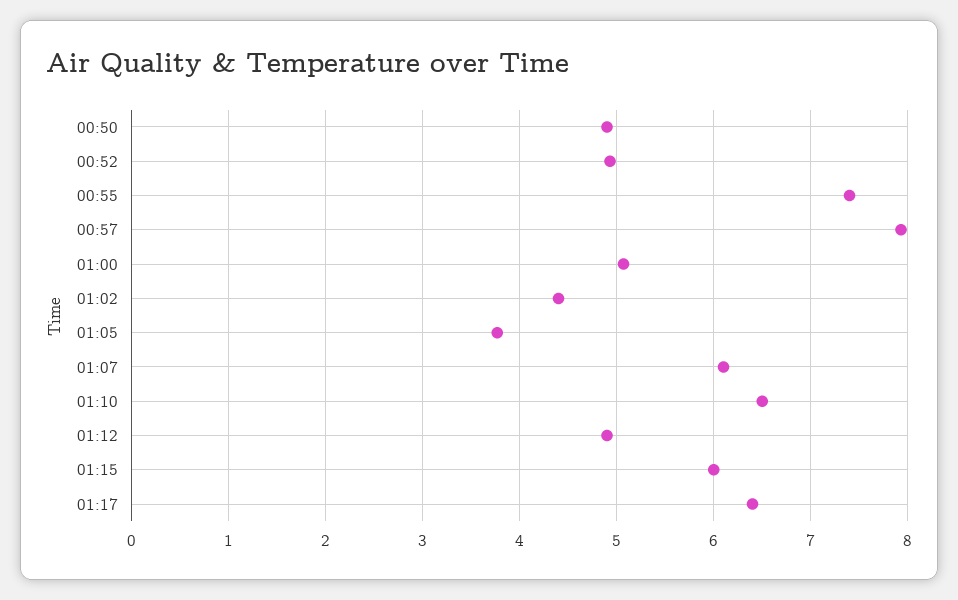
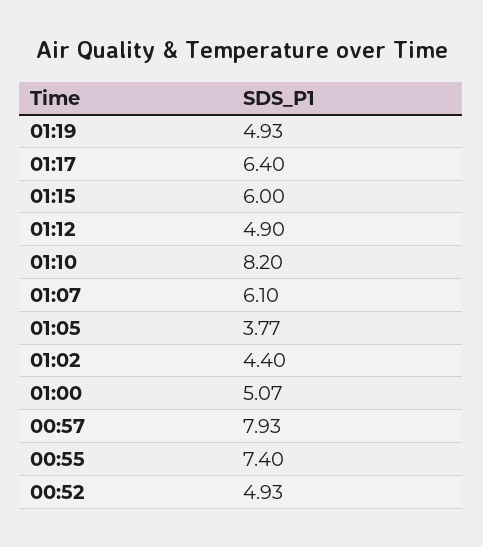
00:50: 4.9 -> none
01:10: 6.5 -> 8.2
01:19: none -> 4.93

